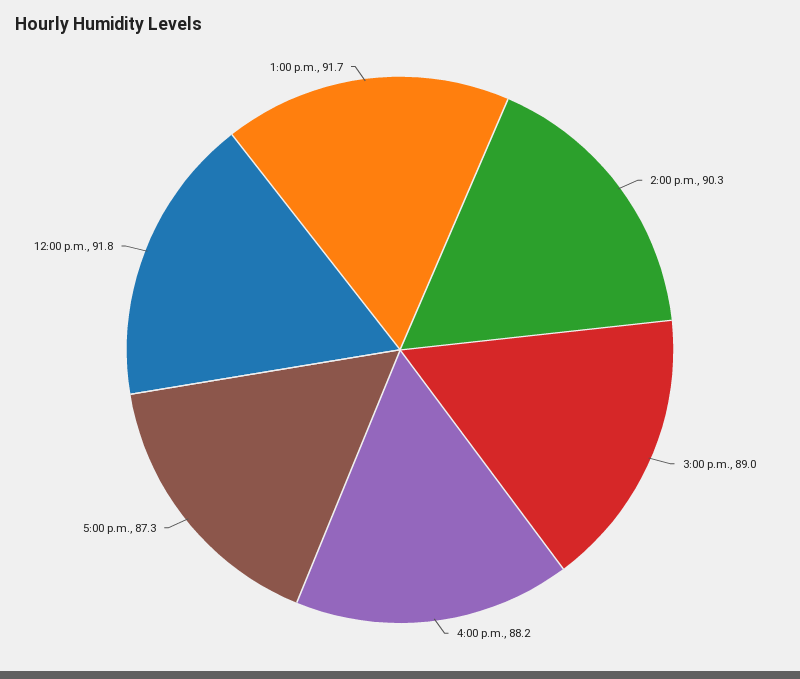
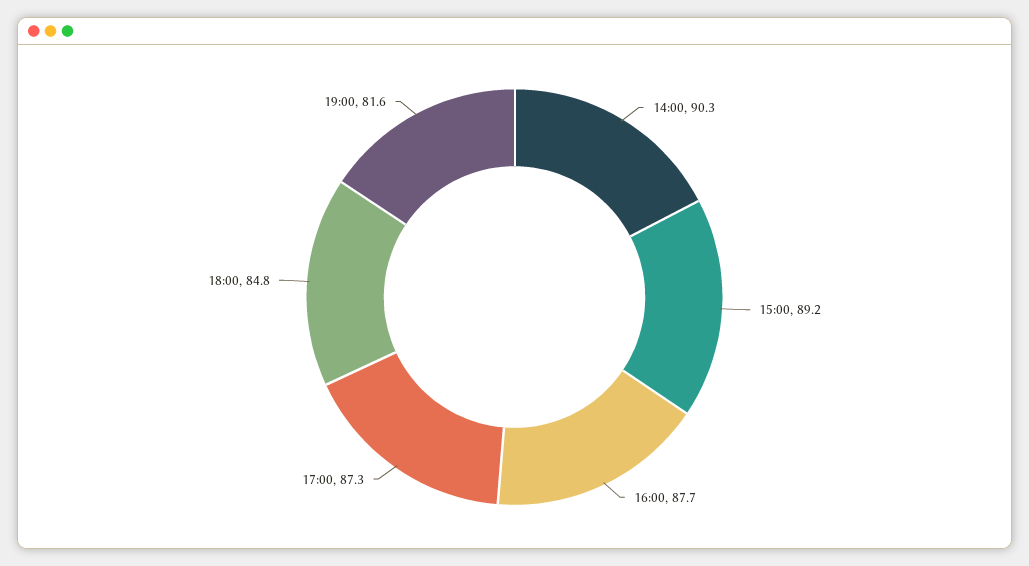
3:00 p.m.: 89 -> 89.2
4:00 p.m.: 88.2 -> 87.7
12:00 p.m.: 91.8 -> none
1:00 p.m.: 91.7 -> none
18:00: none -> 84.8
19:00: none -> 81.6

